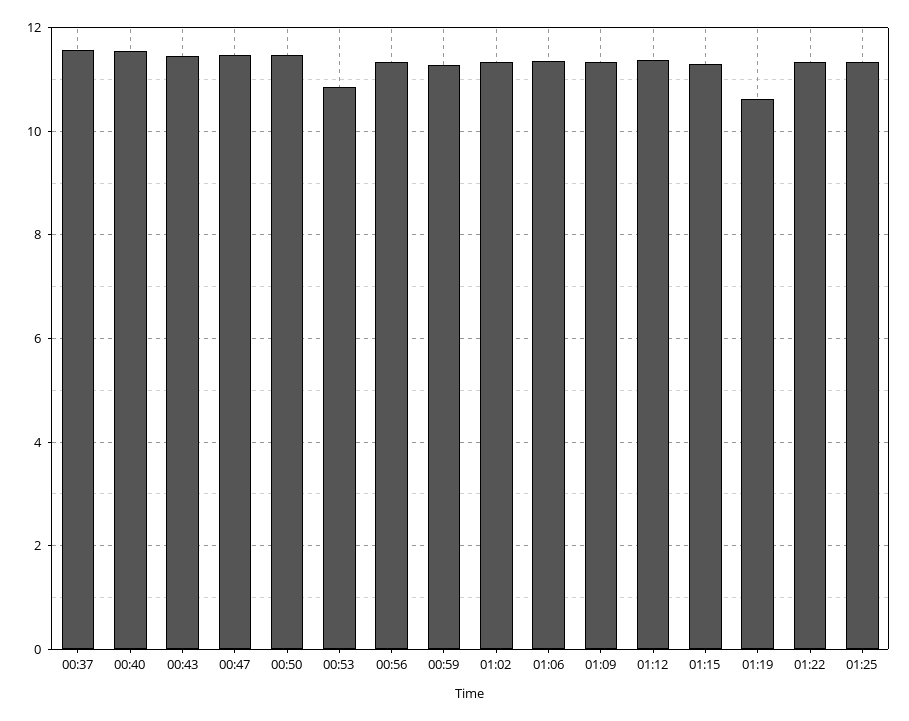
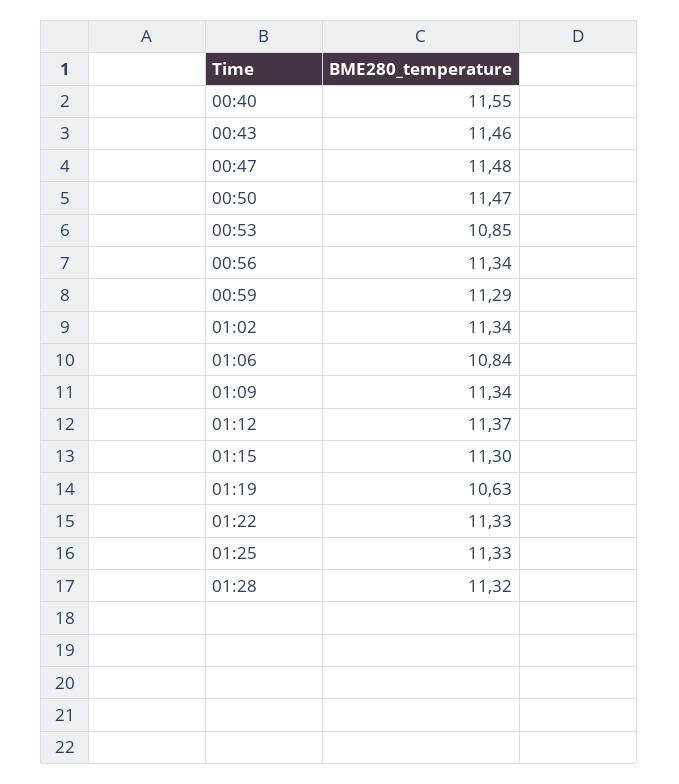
00:37: 11.6 -> none
01:06: 11.4 -> 10.84
01:28: none -> 11.32

